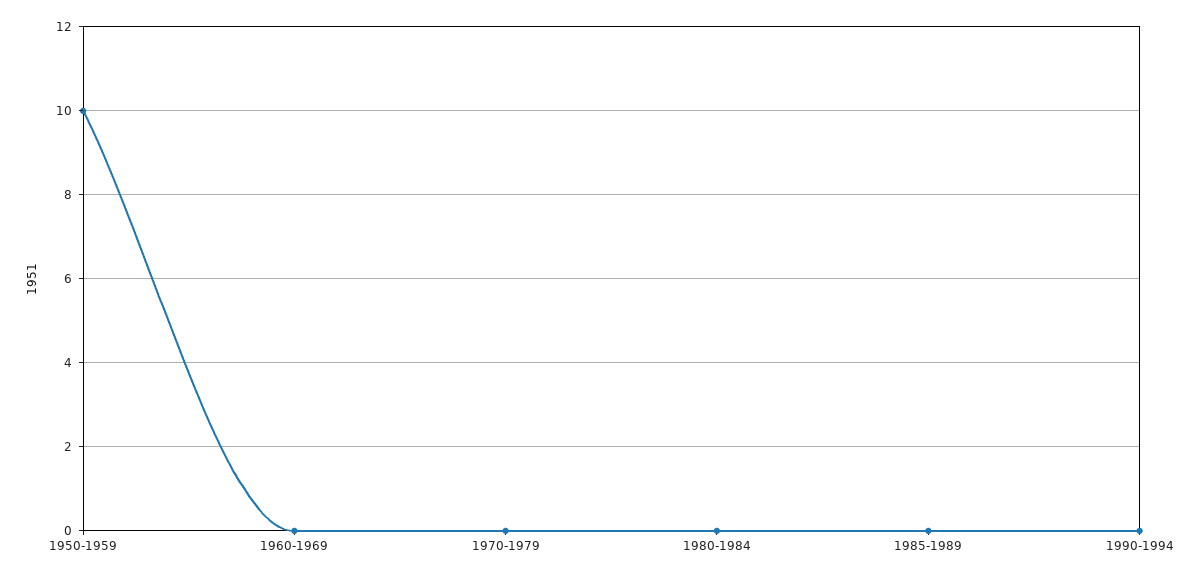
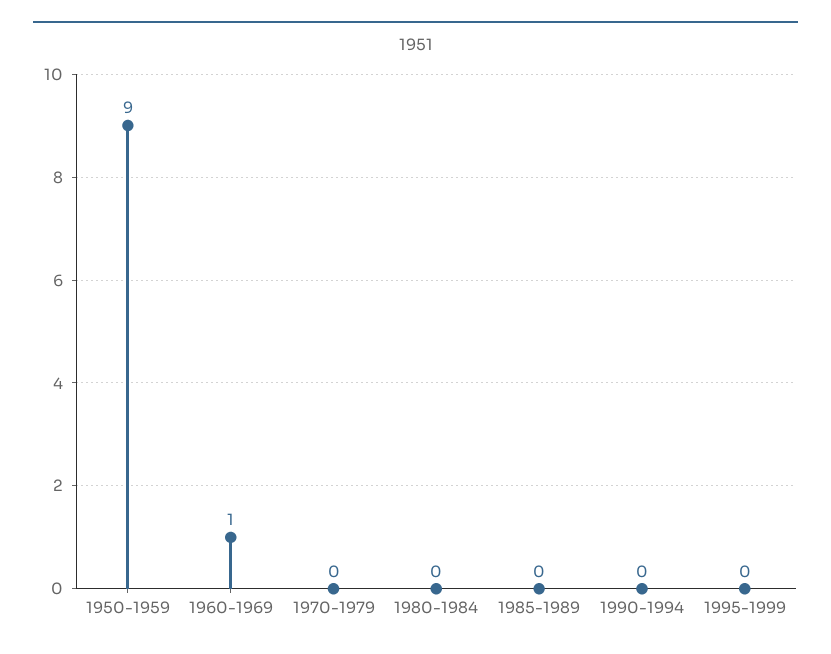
1950-1959: 10 -> 9
1960-1969: 0 -> 1
1995-1999: none -> 0

